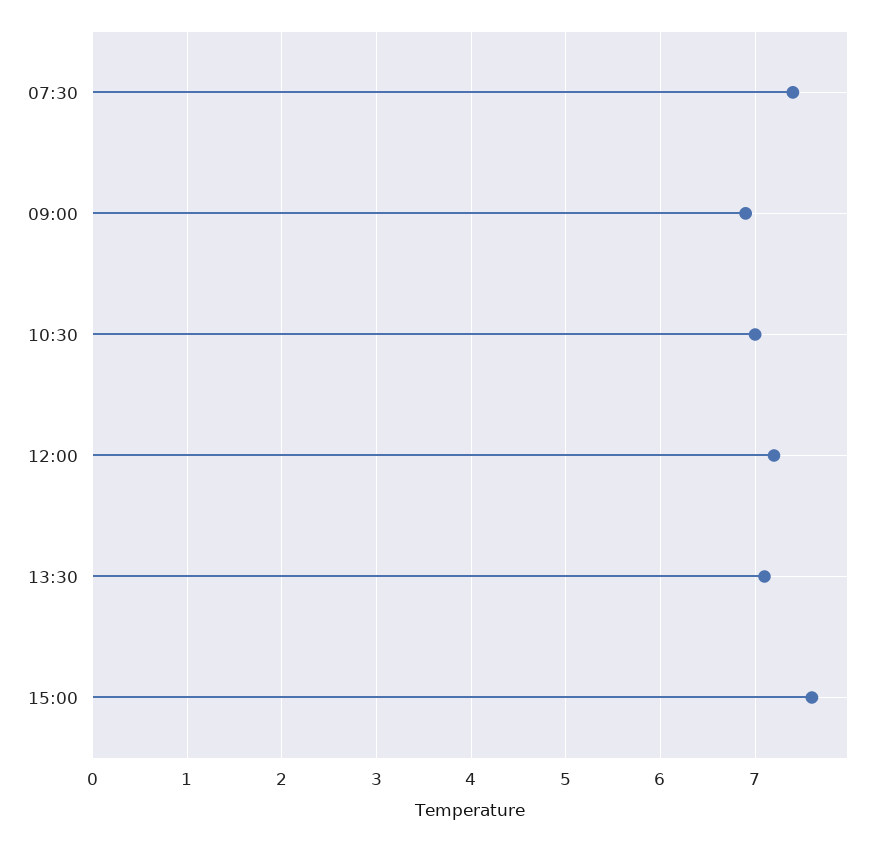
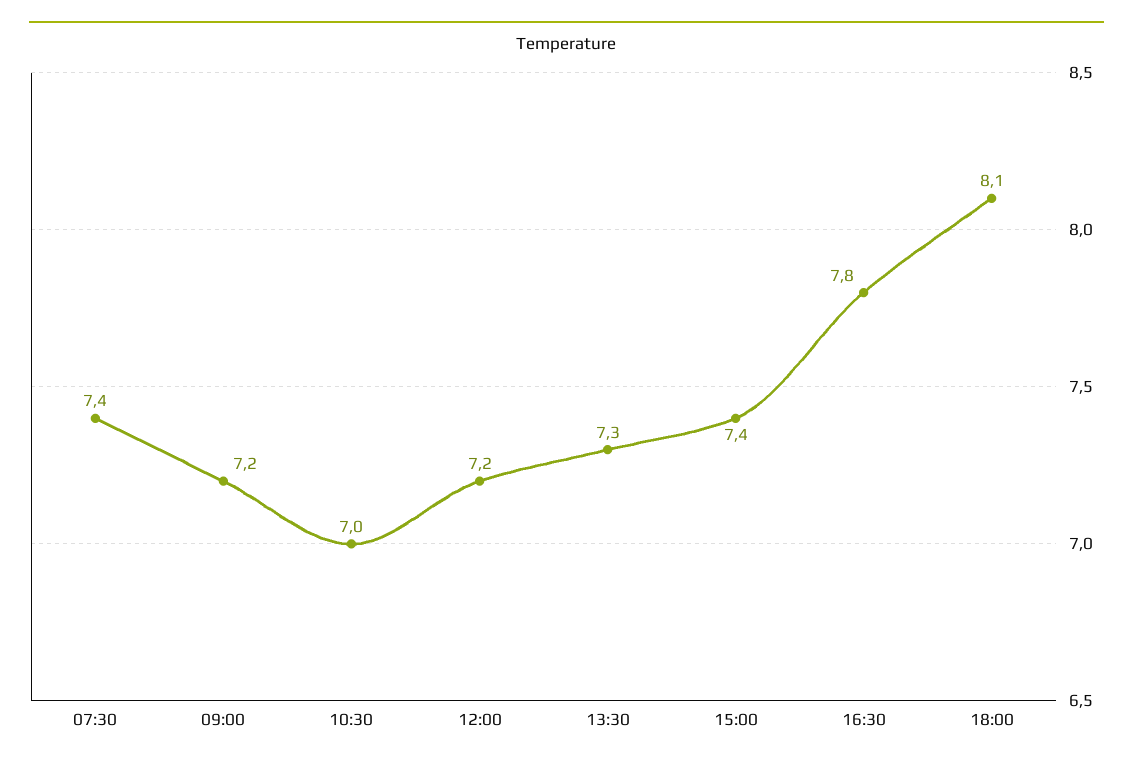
09:00: 6.9 -> 7.2
13:30: 7.1 -> 7.3
15:00: 7.6 -> 7.4
16:30: none -> 7.8
18:00: none -> 8.1

